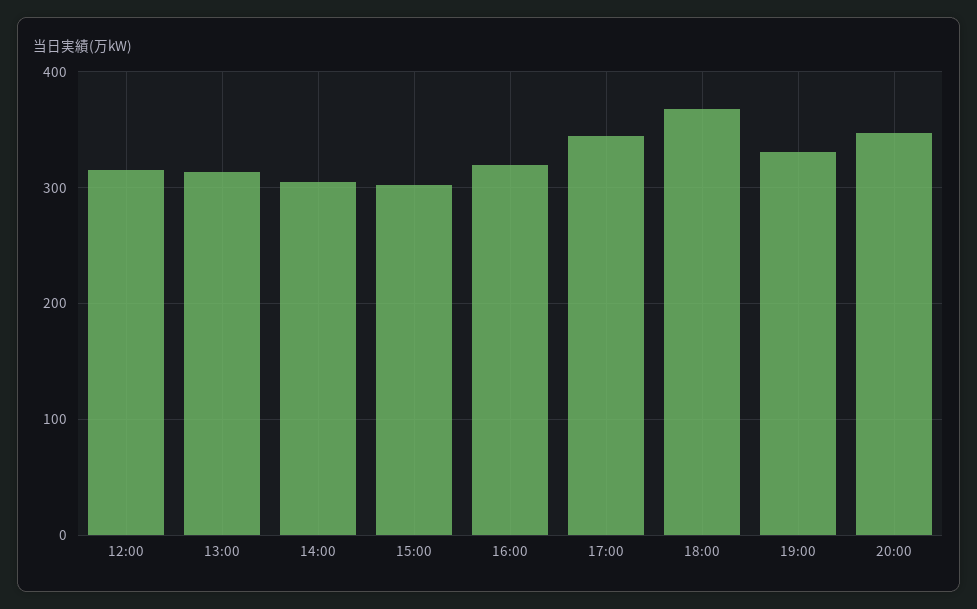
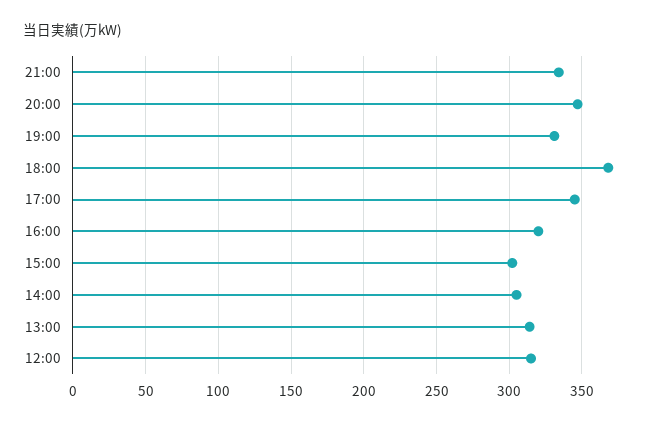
21:00: none -> 335

